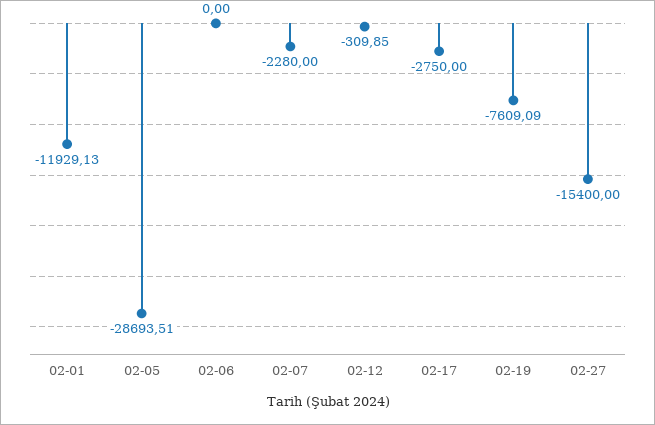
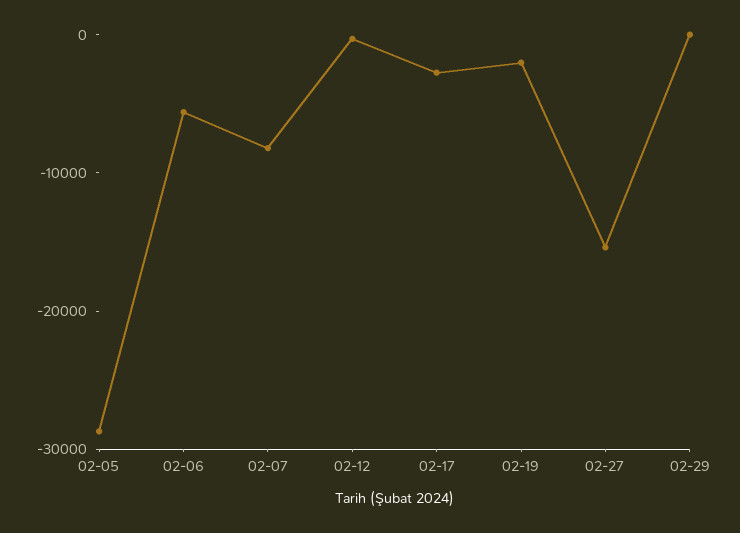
02-01: -11929.13 -> none
02-06: 0 -> -6000
02-07: -2280 -> -8000
02-19: -7609.09 -> -2000
02-29: none -> 0

